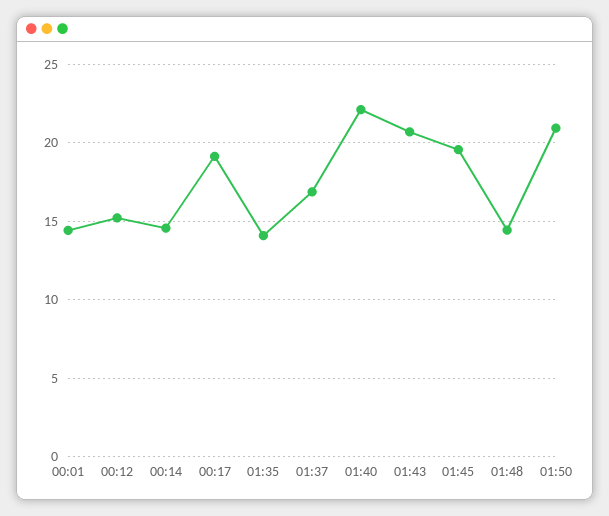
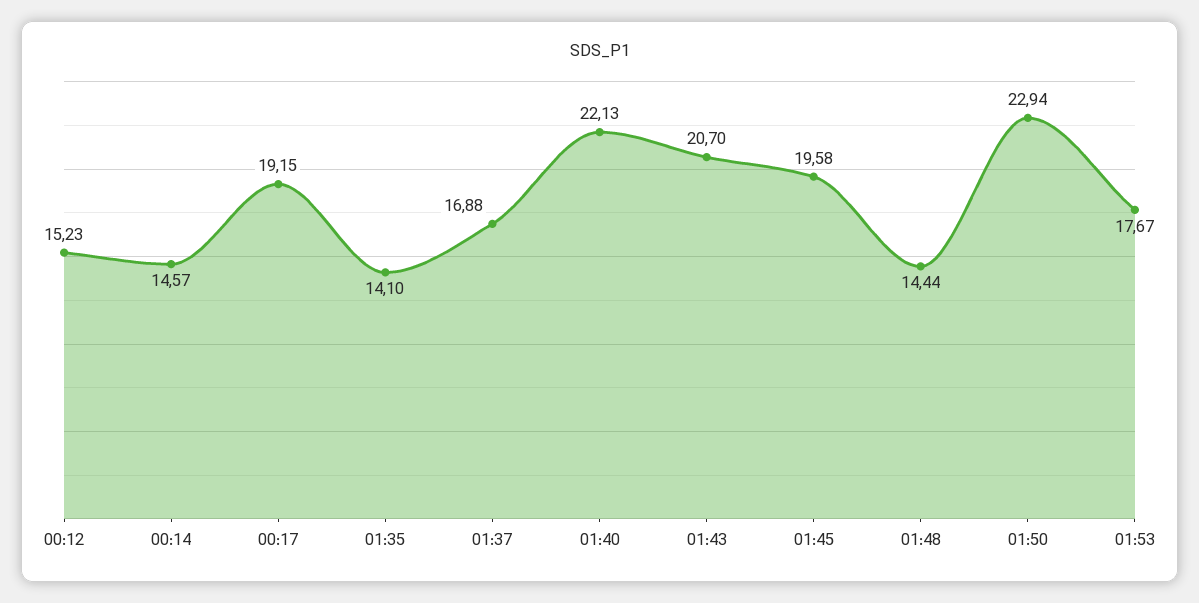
00:01: 14.5 -> none
01:50: 21 -> 22.94
01:53: none -> 17.67

